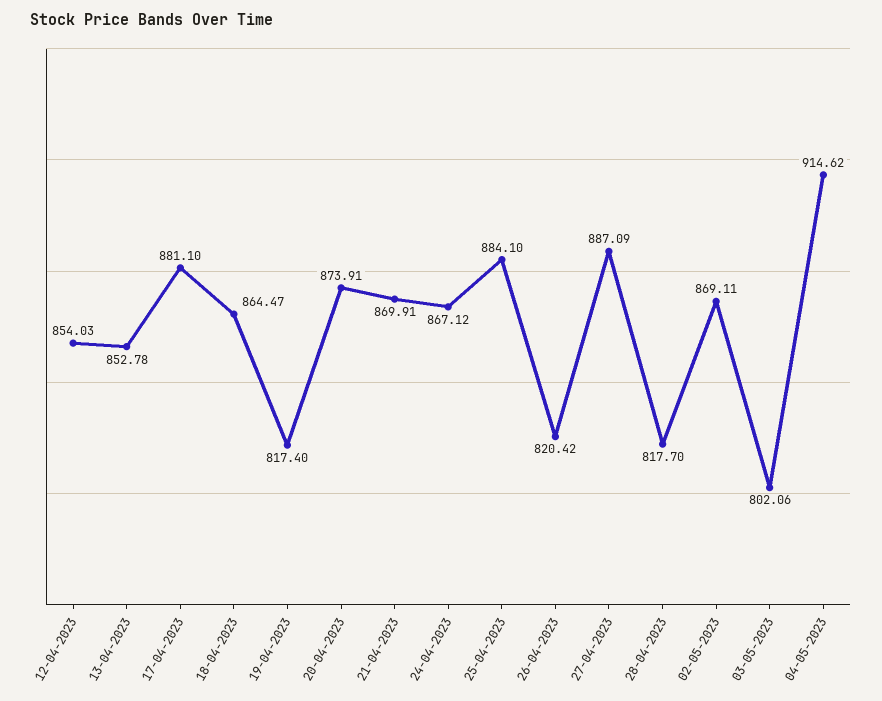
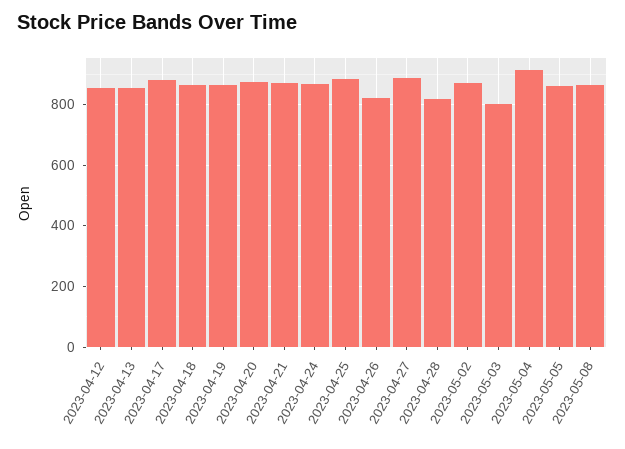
19-04-2023: 817.4 -> 860
2023-05-05: none -> 860
2023-05-08: none -> 860

